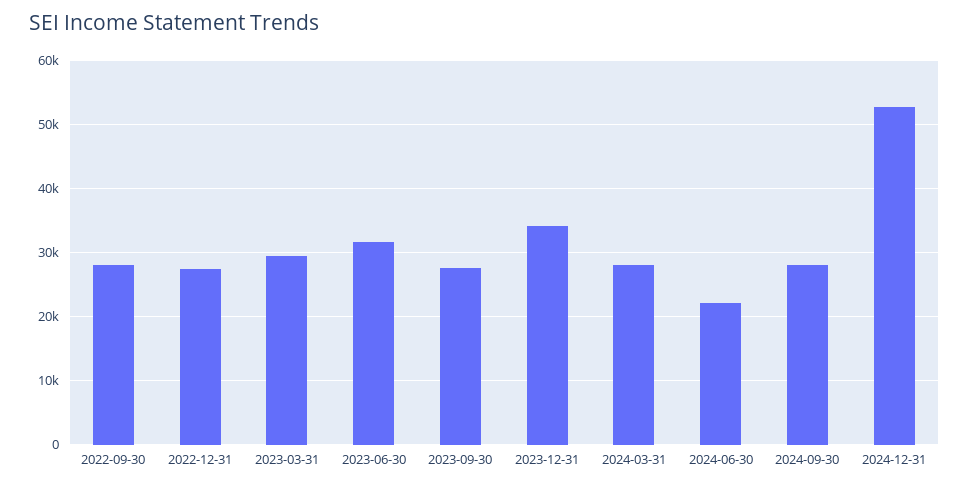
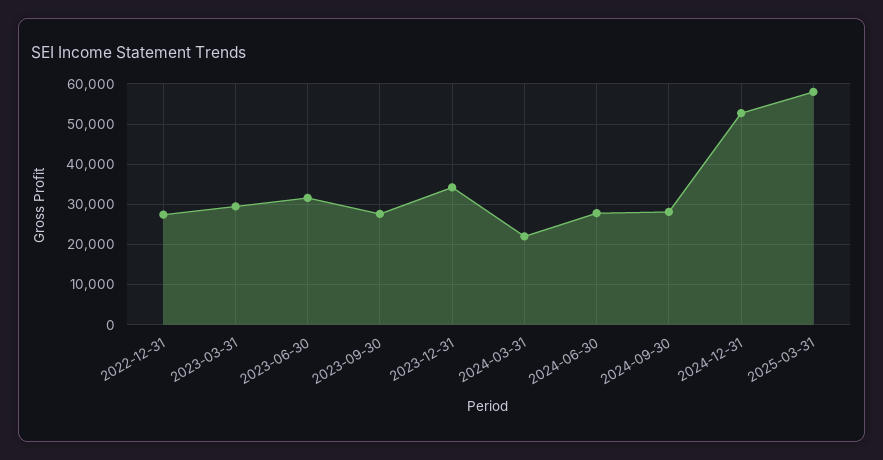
2022-09-30: 28000 -> none
2024-03-31: 28000 -> 22000
2024-06-30: 22000 -> 28000
2025-03-31: none -> 58000

